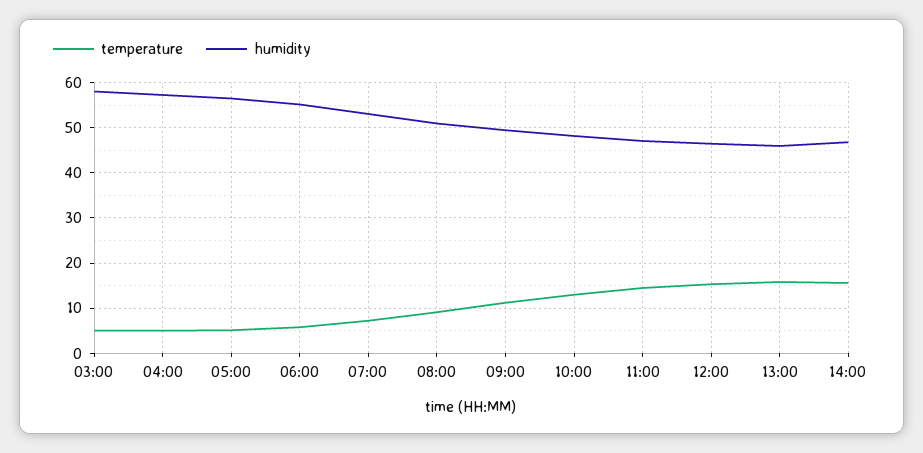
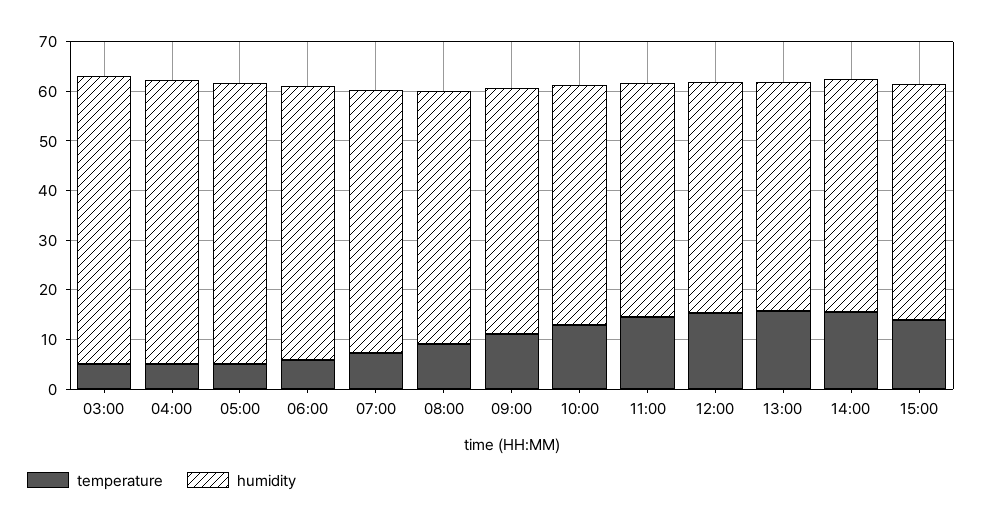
temperature, 15:00: none -> 14
humidity, 15:00: none -> 48

